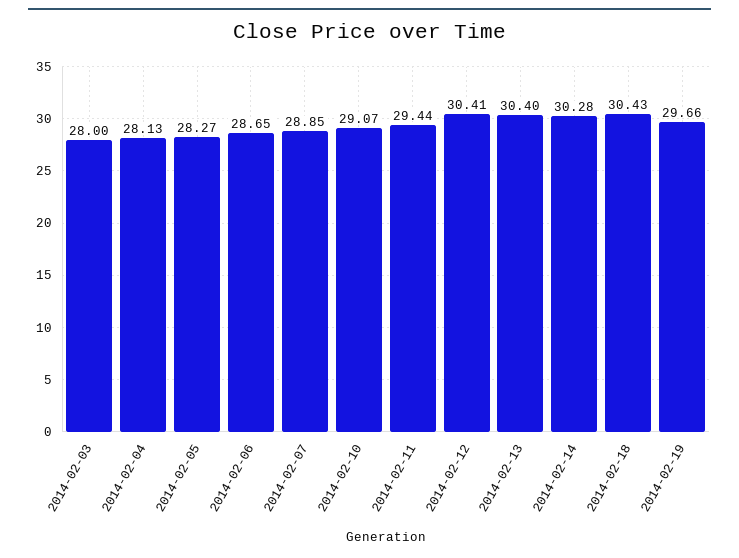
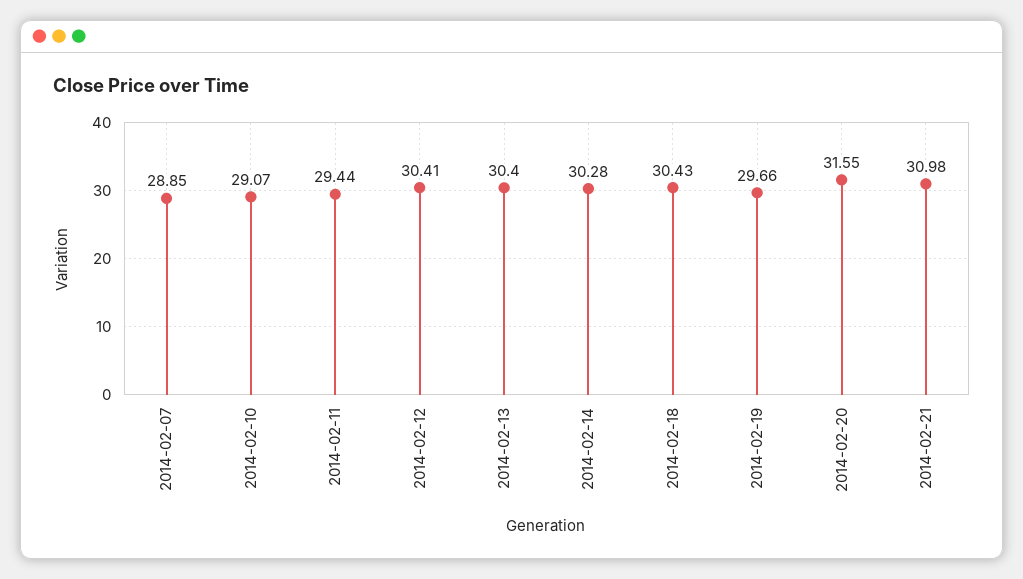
2014-02-03: 28 -> none
2014-02-04: 28.13 -> none
2014-02-05: 28.27 -> none
2014-02-06: 28.65 -> none
2014-02-20: none -> 31.55
2014-02-21: none -> 30.98

